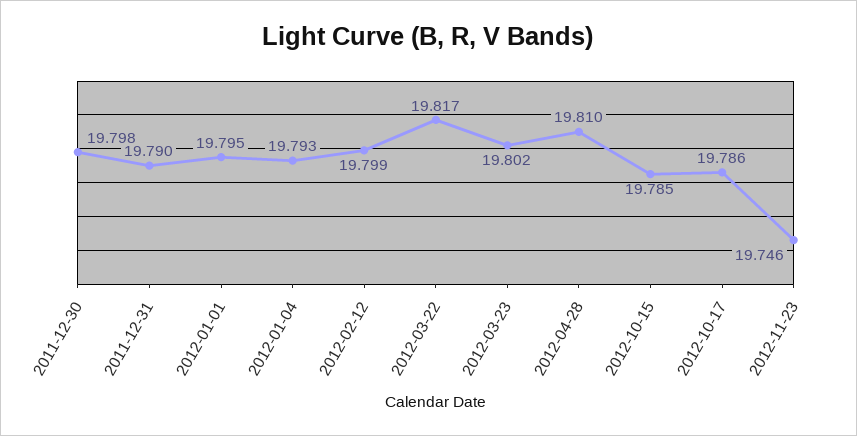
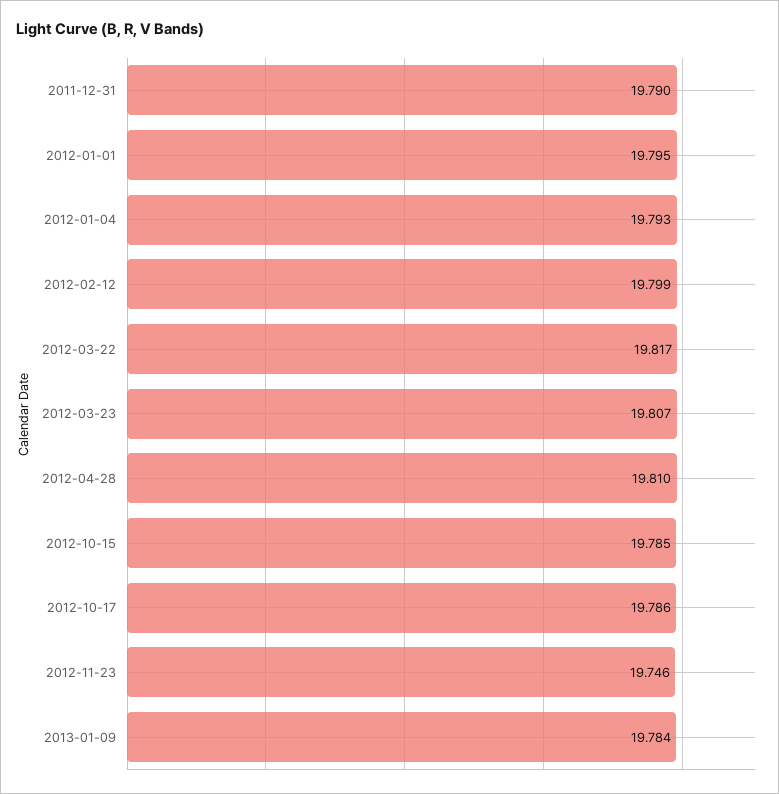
2011-12-30: 19.798 -> none
2012-03-23: 19.802 -> 19.807
2013-01-09: none -> 19.784

